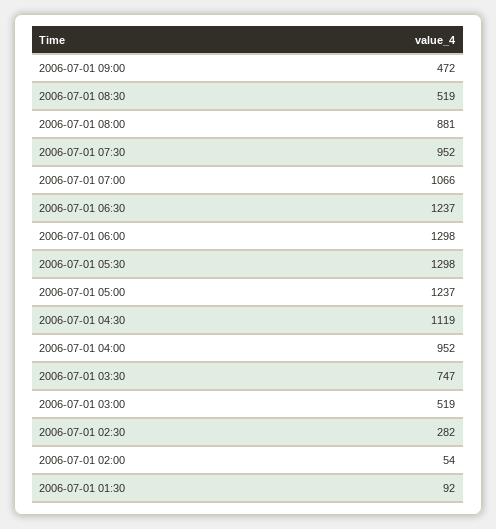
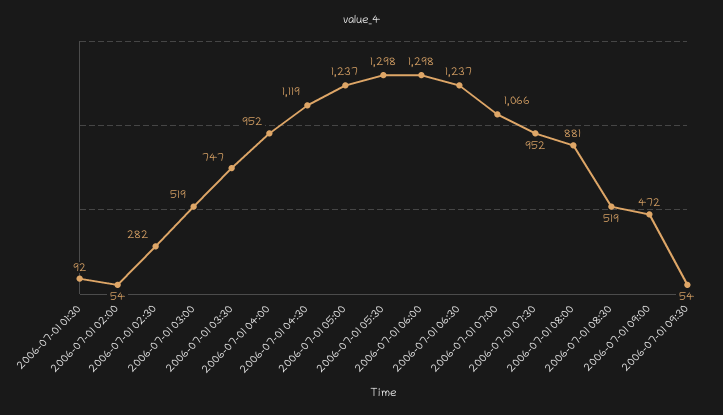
2006-07-01 09:30: none -> 54

